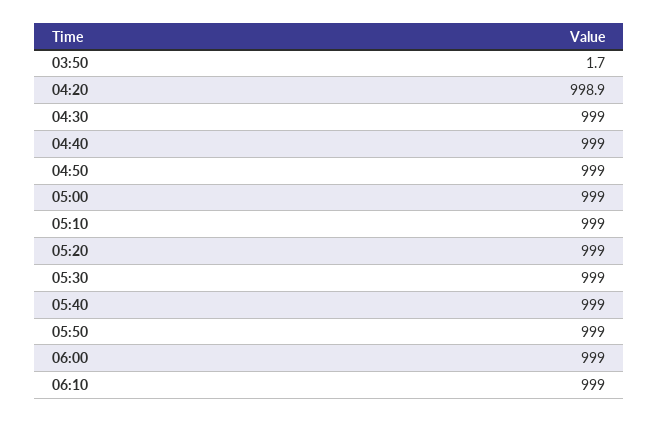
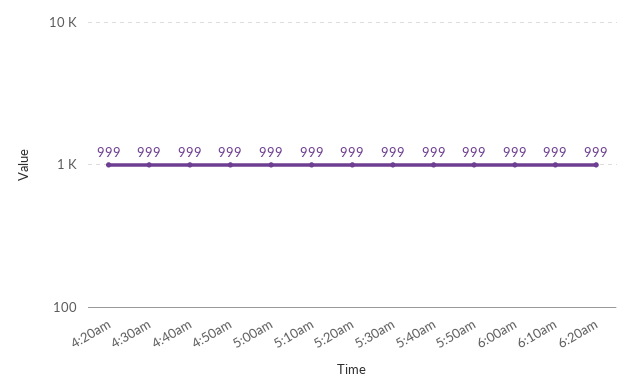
03:50: 1.7 -> none
04:20: 998.9 -> 999
6:20am: none -> 999

